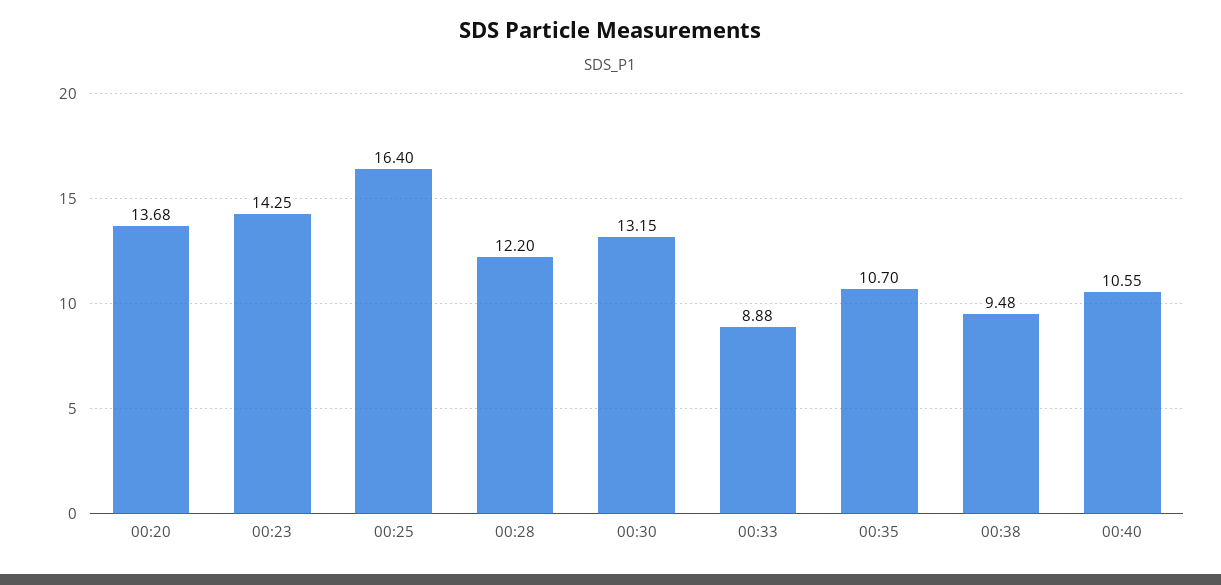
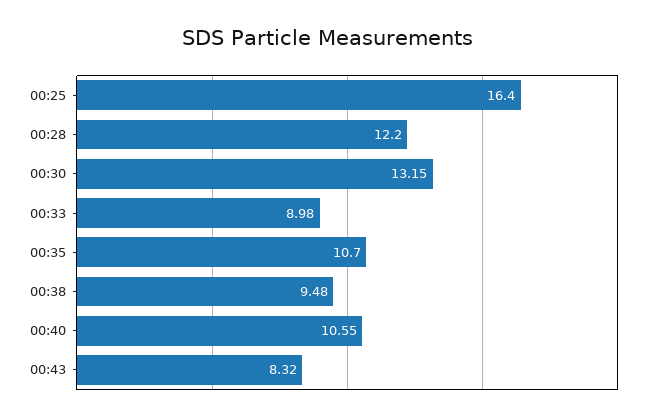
00:20: 13.68 -> none
00:23: 14.25 -> none
00:33: 8.88 -> 8.98
00:43: none -> 8.32

